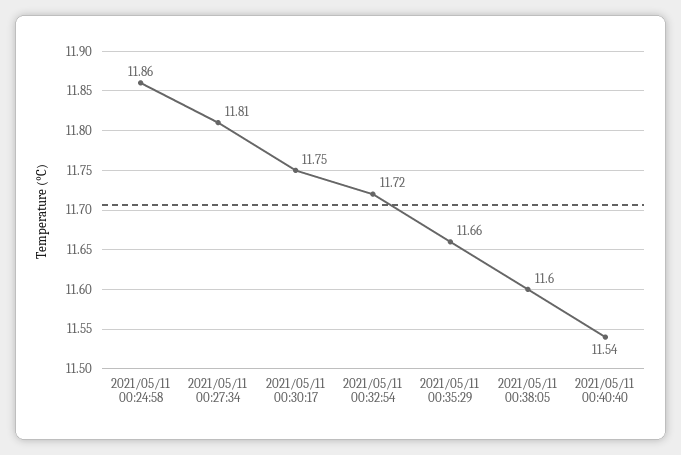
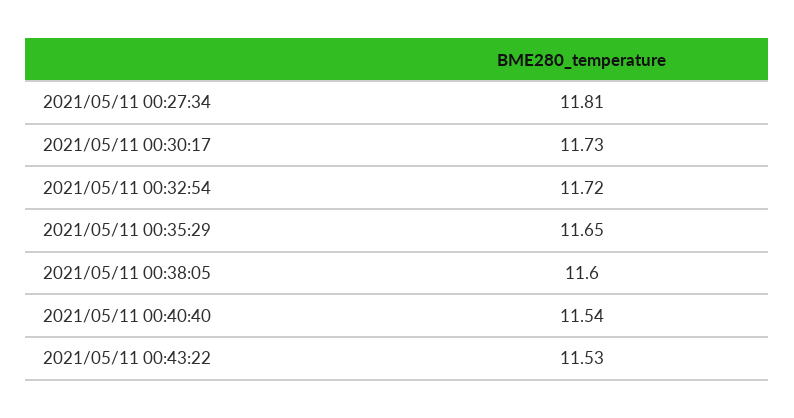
2021/05/11 00:24:58: 11.86 -> none
2021/05/11 00:30:17: 11.75 -> 11.73
2021/05/11 00:35:29: 11.66 -> 11.65
2021/05/11 00:43:22: none -> 11.53

